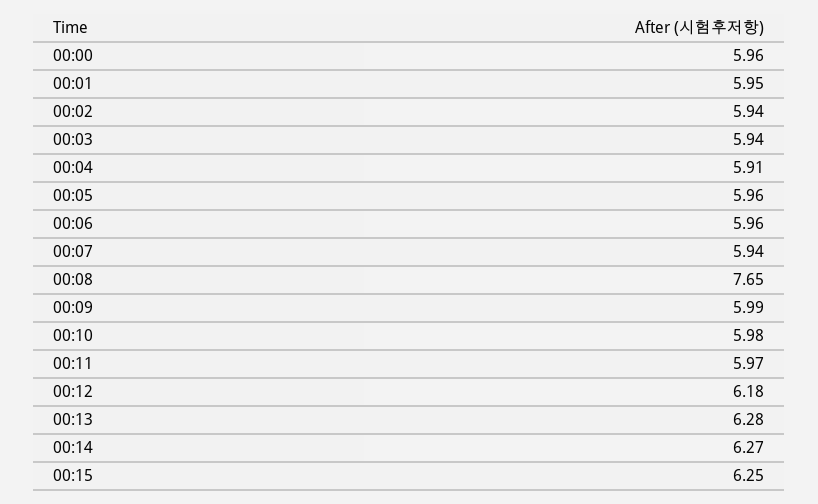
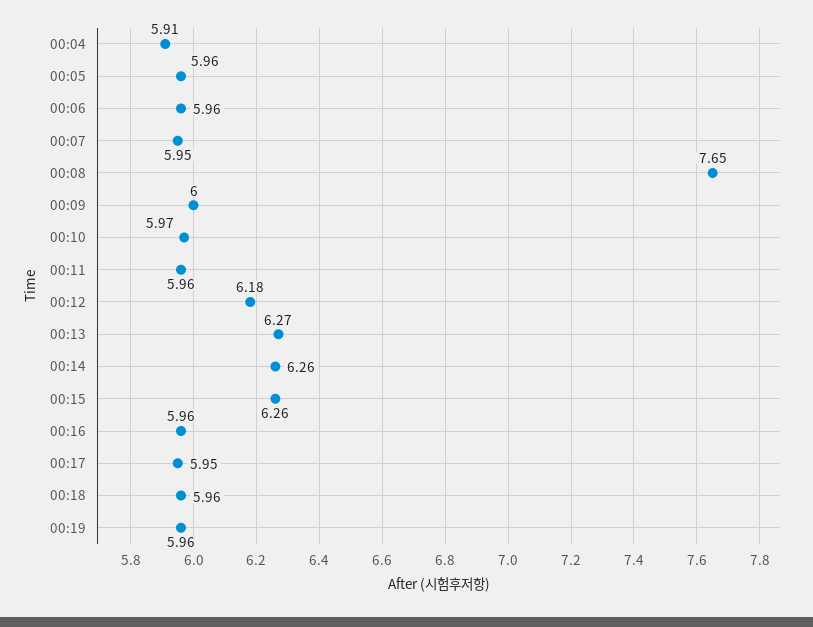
00:00: 5.96 -> none
00:01: 5.95 -> none
00:02: 5.94 -> none
00:03: 5.94 -> none
00:07: 5.94 -> 5.95
00:09: 5.99 -> 6
00:10: 5.98 -> 5.97
00:11: 5.97 -> 5.96
00:13: 6.28 -> 6.27
00:14: 6.27 -> 6.26
00:15: 6.25 -> 6.26
00:16: none -> 5.96
00:17: none -> 5.95
00:18: none -> 5.96
00:19: none -> 5.96

